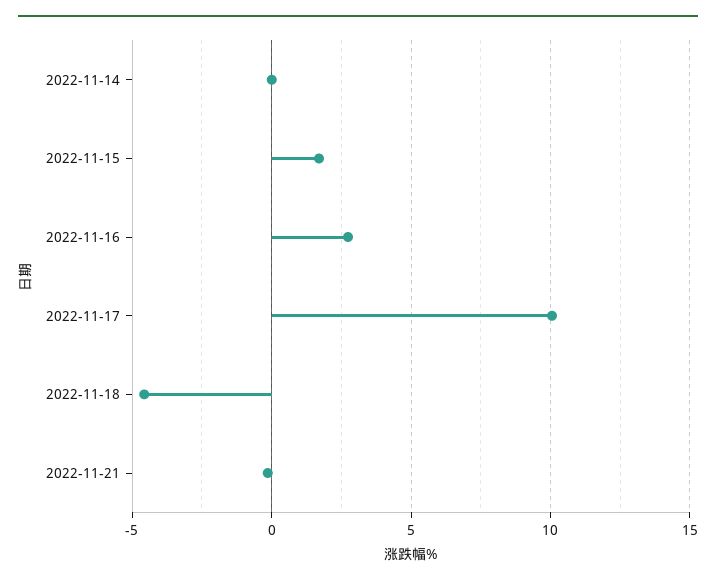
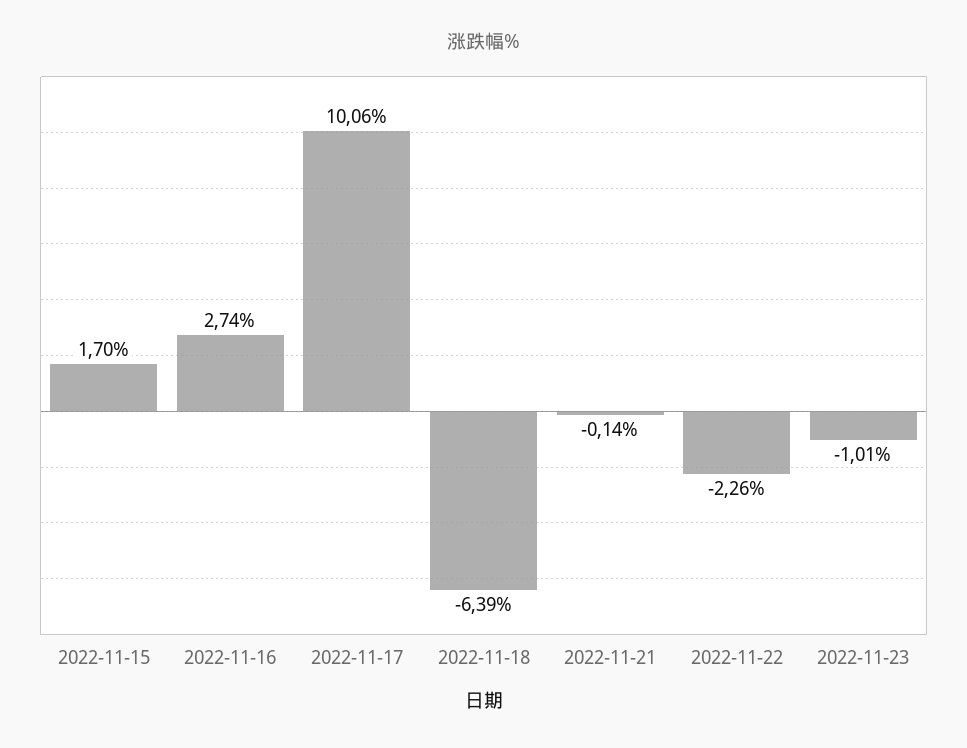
2022-11-14: 0 -> none
2022-11-18: -4.5 -> -6.39
2022-11-22: none -> -2.26
2022-11-23: none -> -1.01

